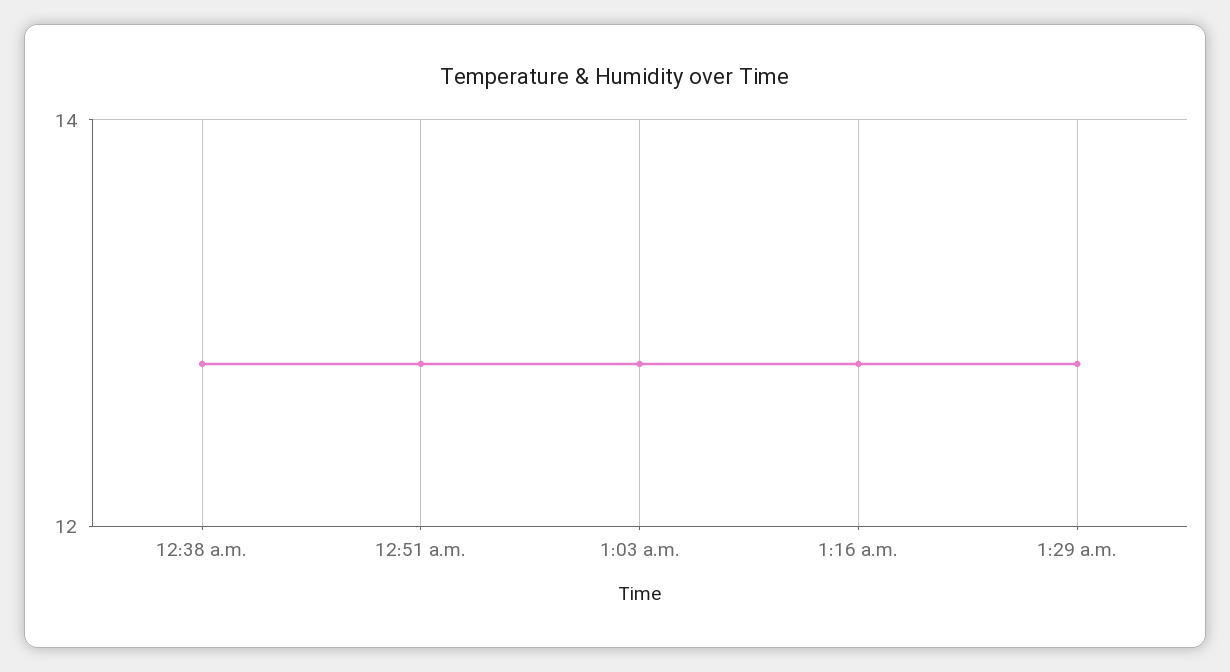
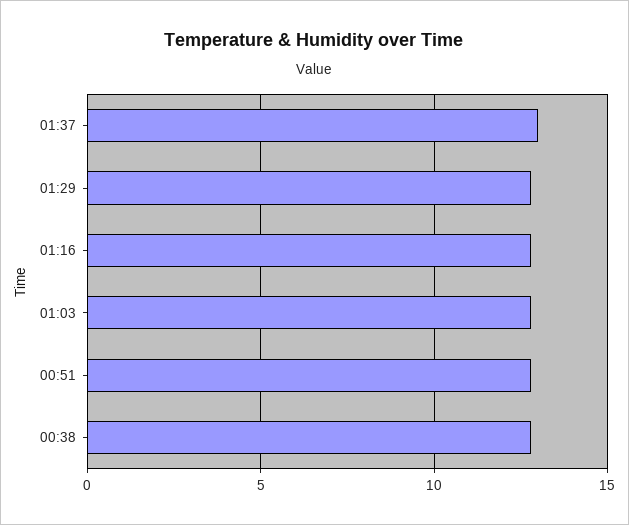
01:37: none -> 13

